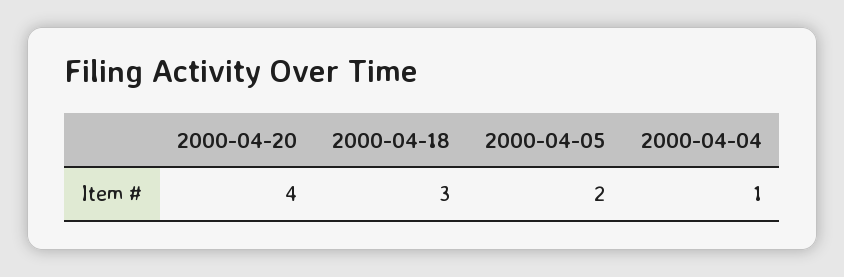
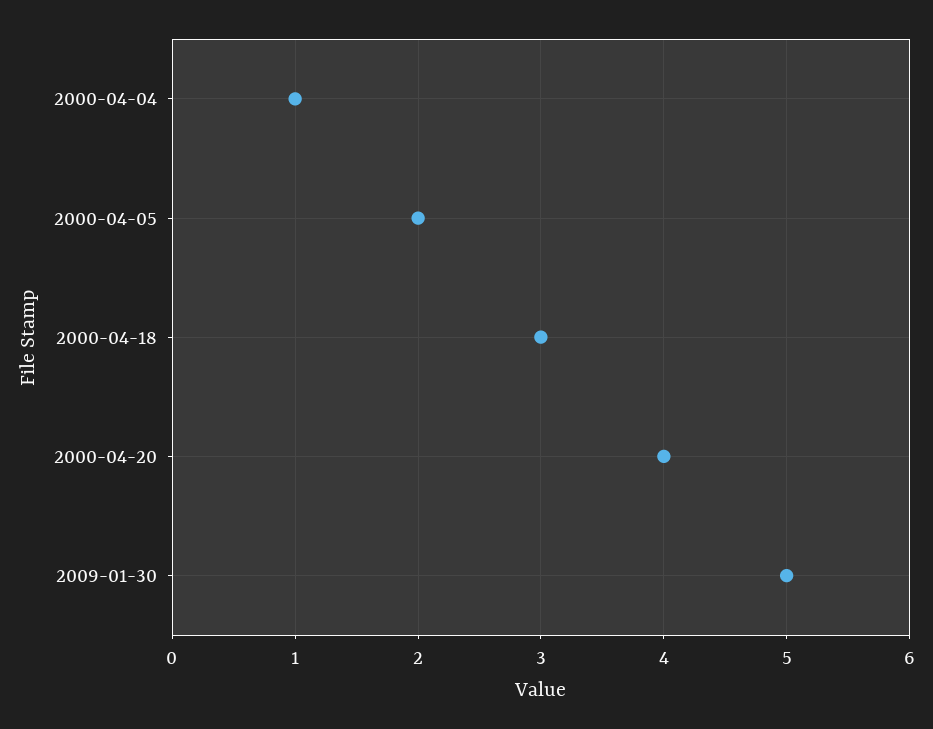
2009-01-30: none -> 5

